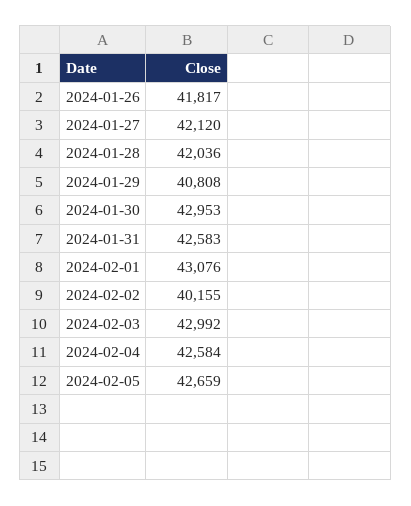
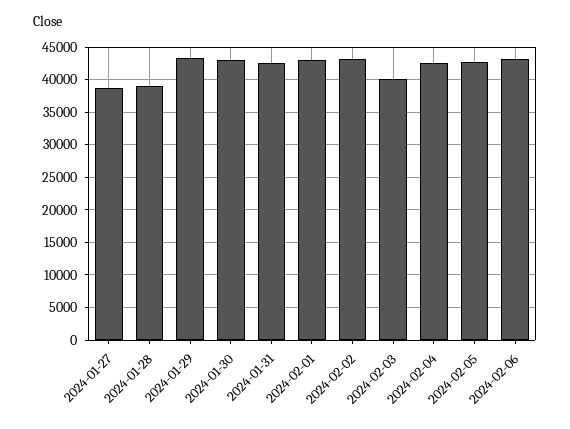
2024-01-26: 41817 -> none
2024-01-27: 42120 -> 39000
2024-01-28: 42036 -> 39000
2024-01-29: 40808 -> 43000
2024-02-02: 40155 -> 43000
2024-02-03: 42992 -> 40000
2024-02-06: none -> 43000

